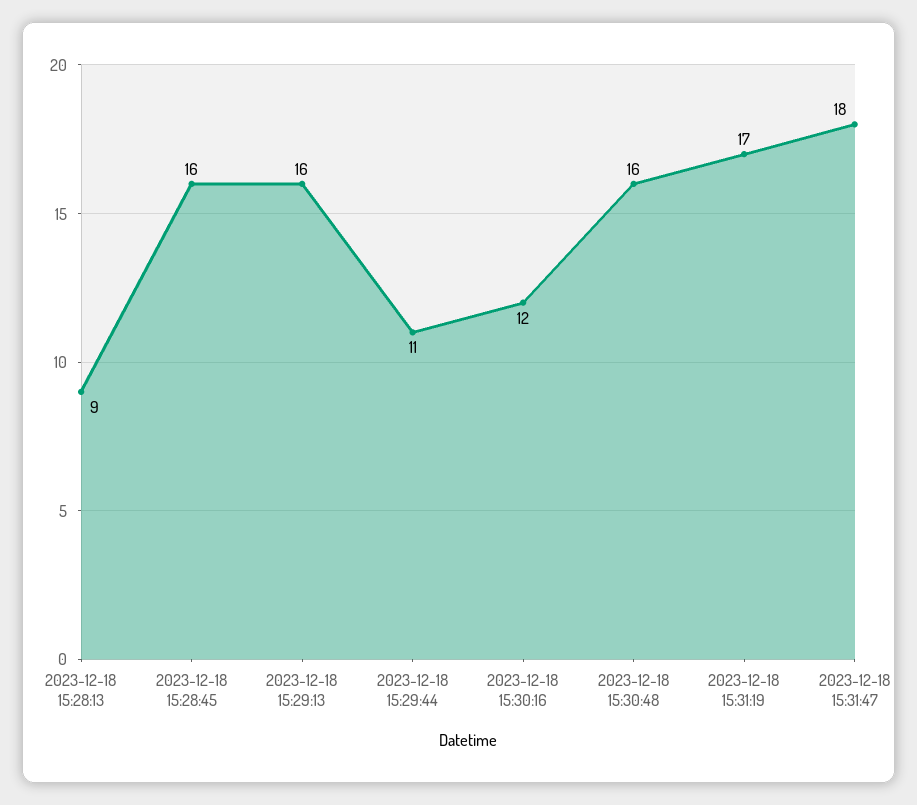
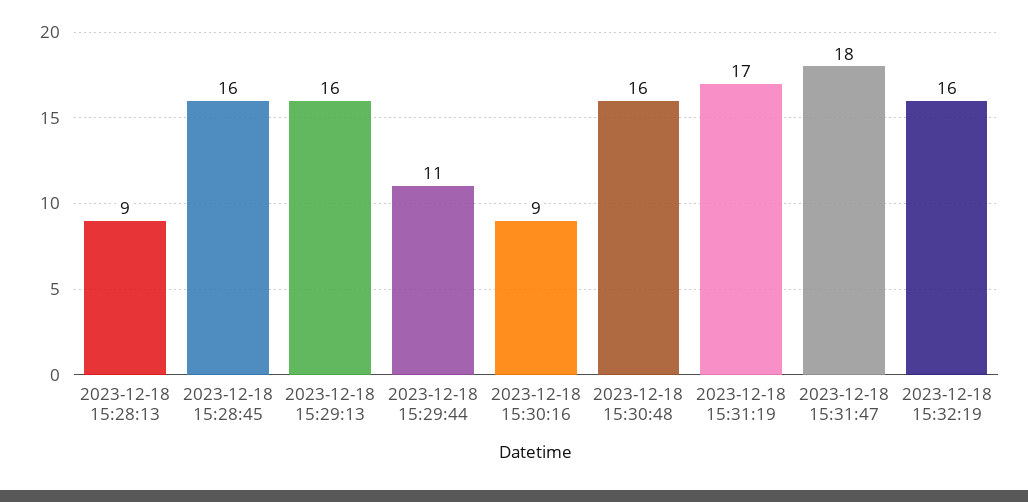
2023-12-18 15:30:16: 12 -> 9
2023-12-18 15:32:19: none -> 16

